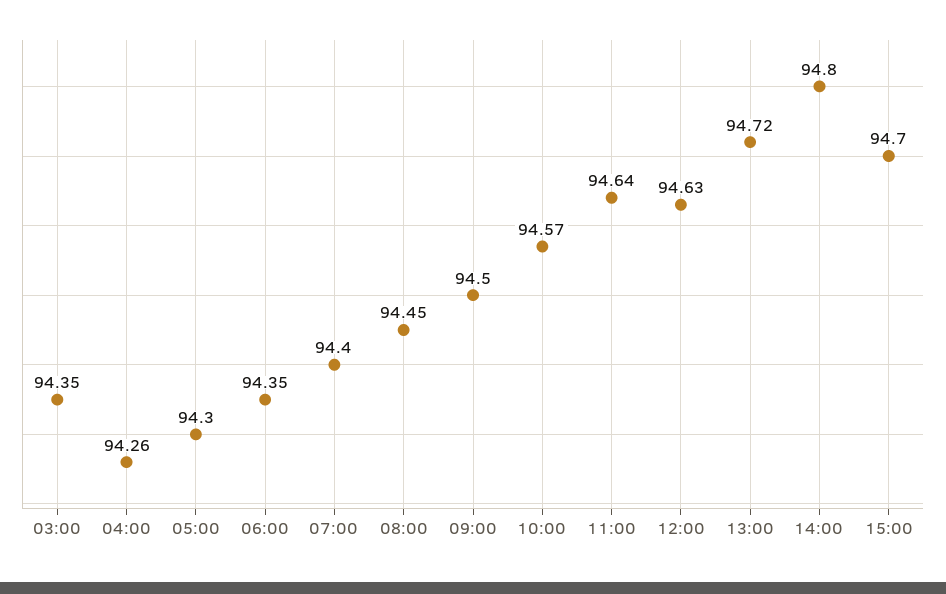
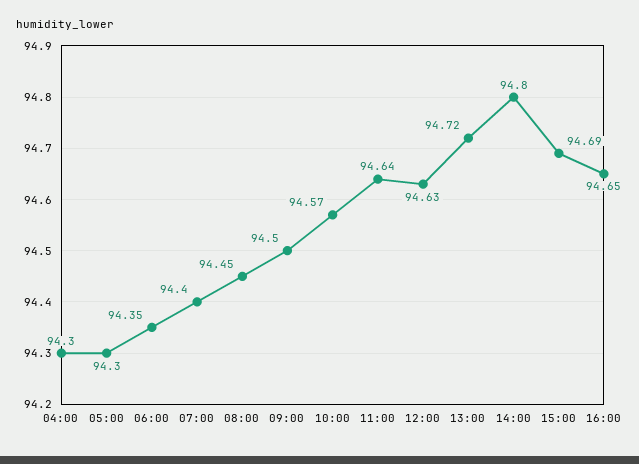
03:00: 94.35 -> none
04:00: 94.26 -> 94.3
15:00: 94.7 -> 94.69
16:00: none -> 94.65

